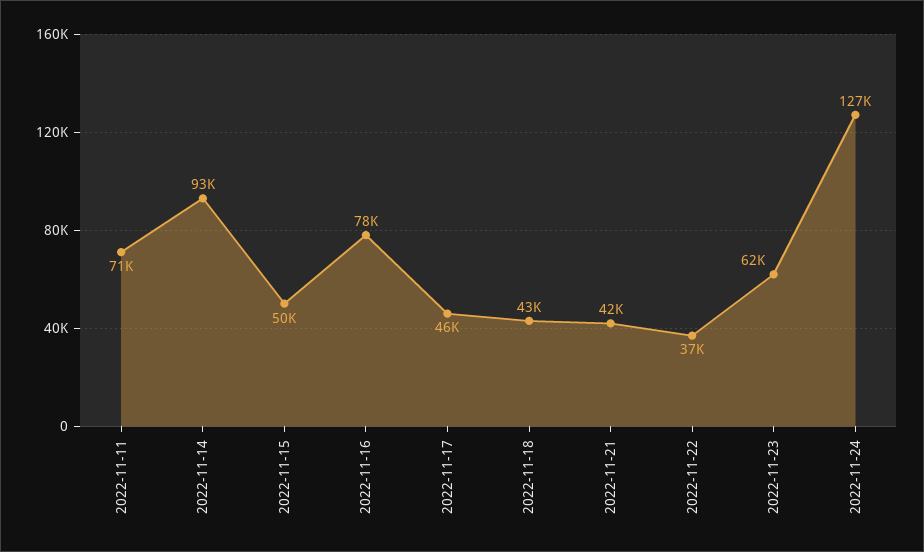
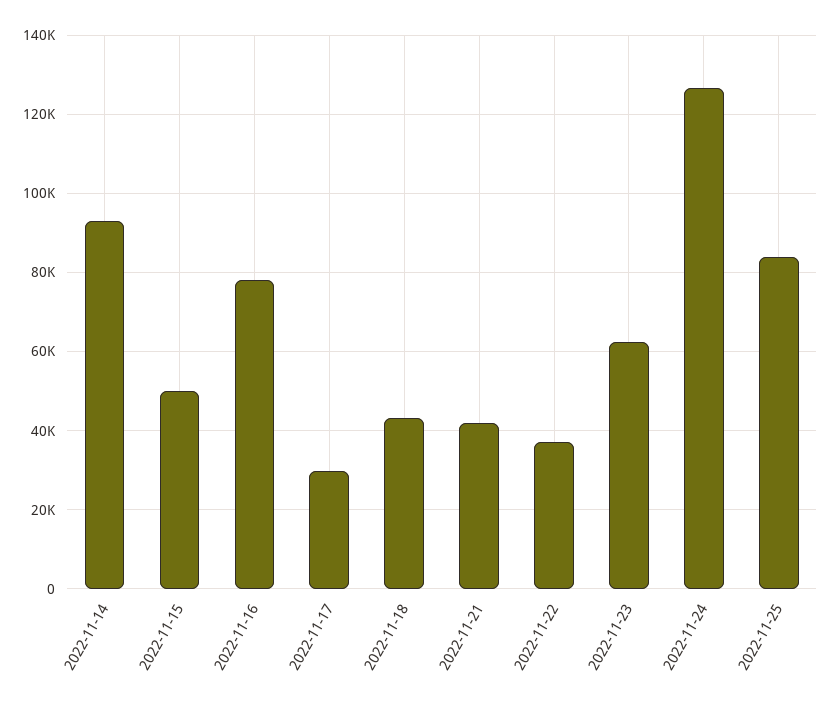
2022-11-11: 71000 -> none
2022-11-17: 46000 -> 30000
2022-11-25: none -> 84000

